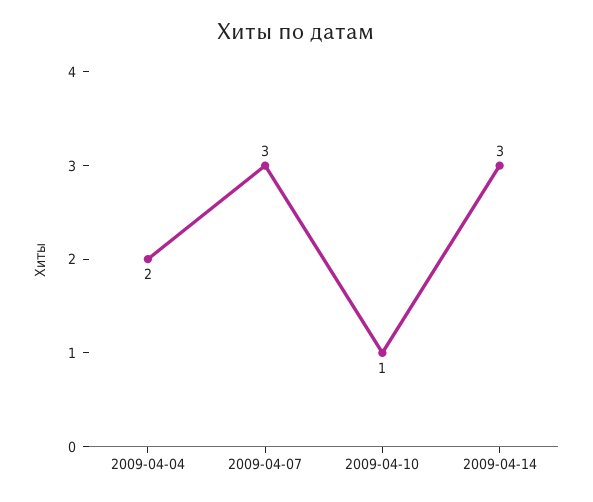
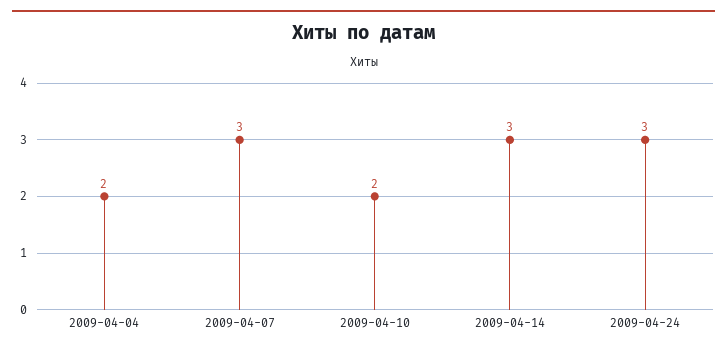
2009-04-10: 1 -> 2
2009-04-24: none -> 3

